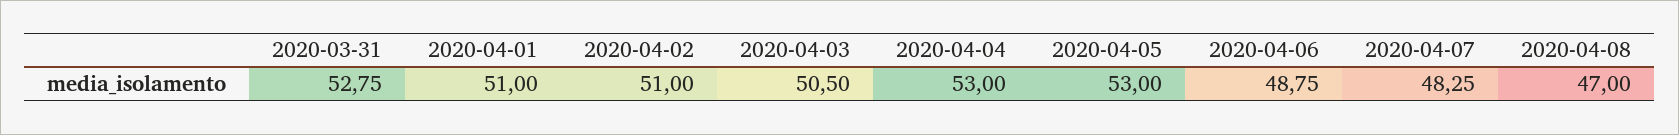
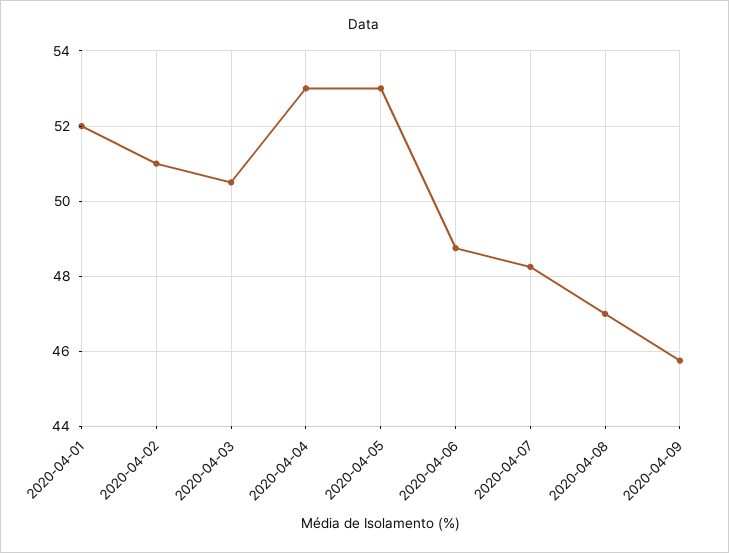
2020-03-31: 52.75 -> none
2020-04-01: 51 -> 52
2020-04-09: none -> 45.8

